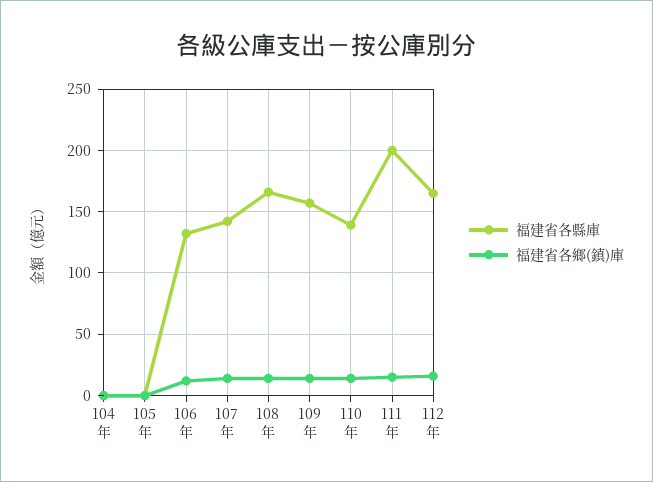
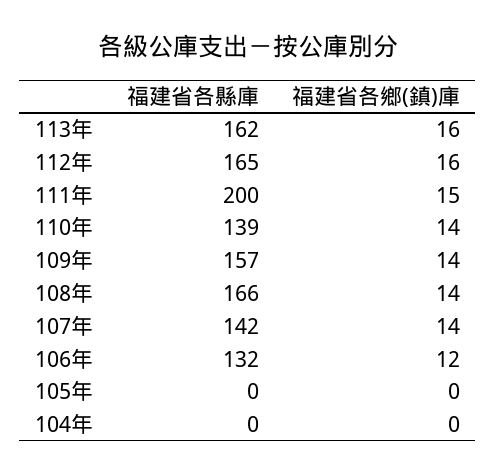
福建省各縣庫, 113年: none -> 162
福建省各鄉(鎮)庫, 113年: none -> 16

